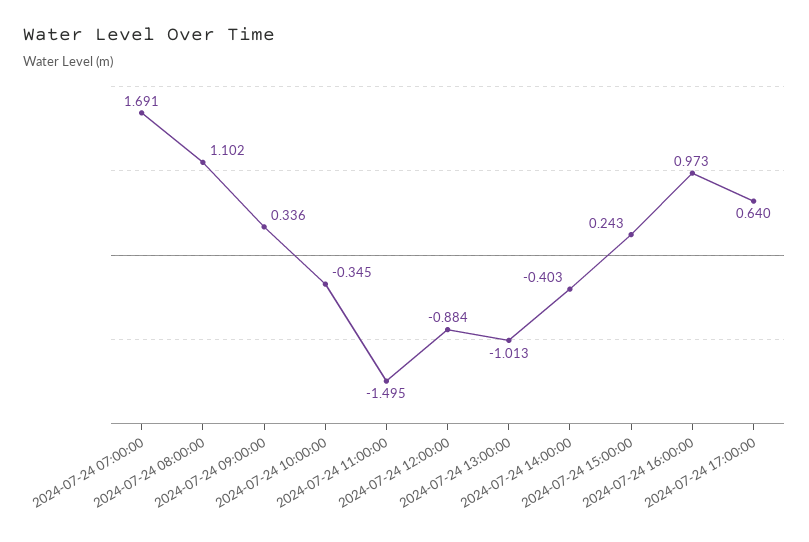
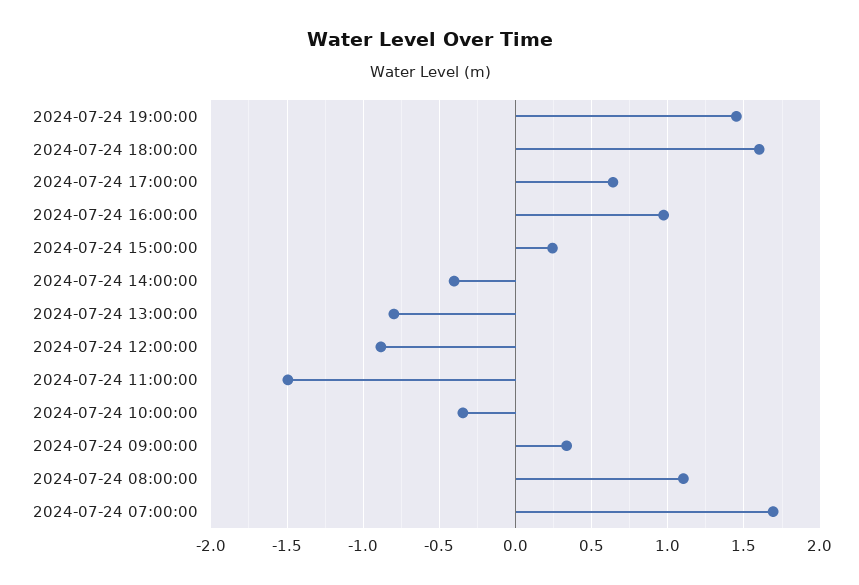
2024-07-24 13:00:00: -1.013 -> -0.8
2024-07-24 19:00:00: none -> 1.45
2024-07-24 18:00:00: none -> 1.6

